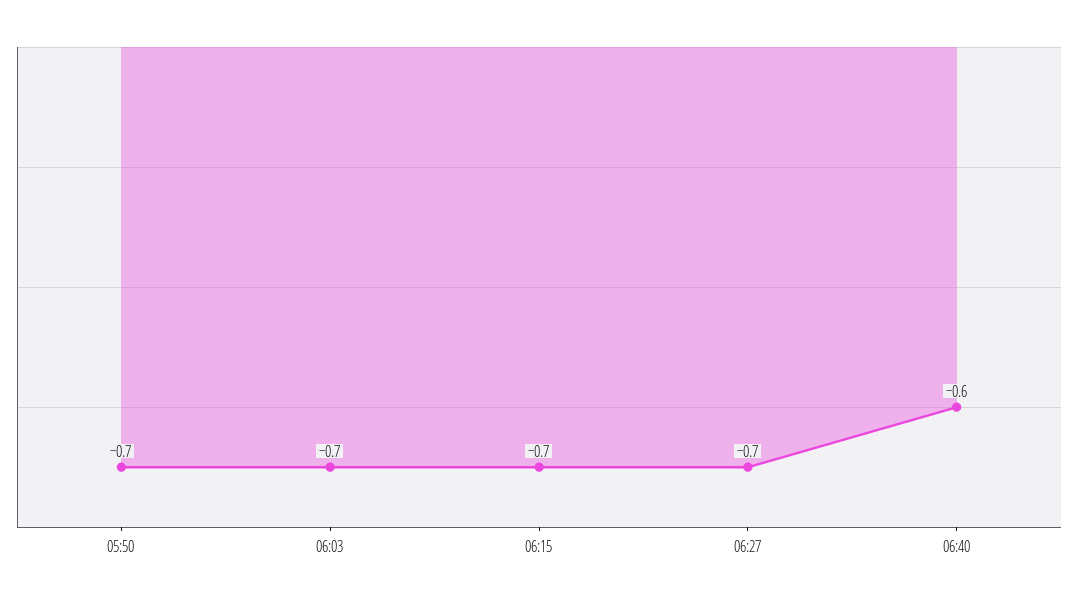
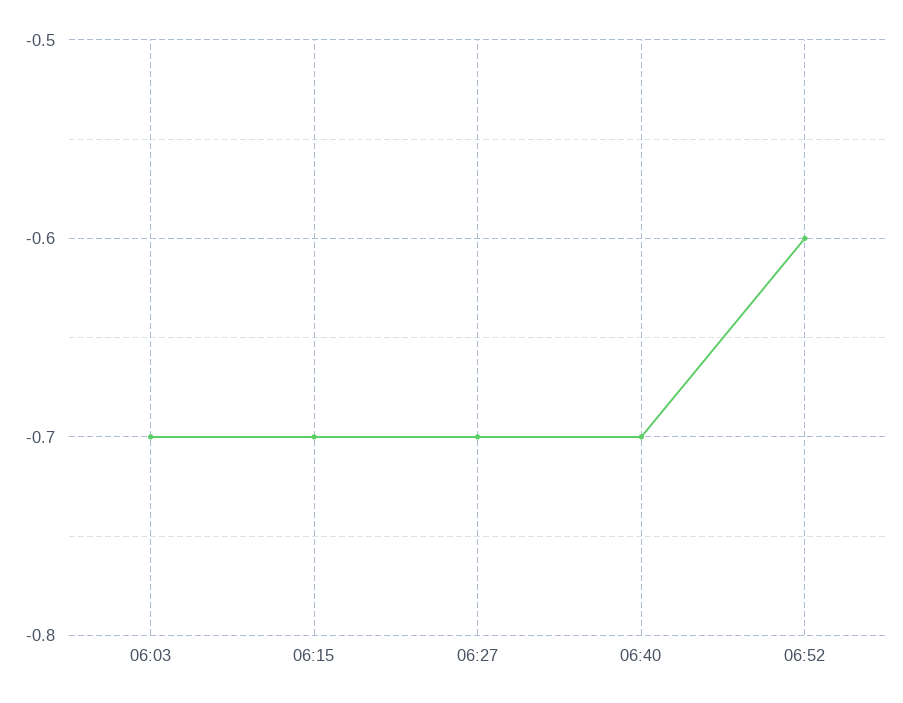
05:50: -0.7 -> none
06:40: -0.6 -> -0.7
06:52: none -> -0.6

